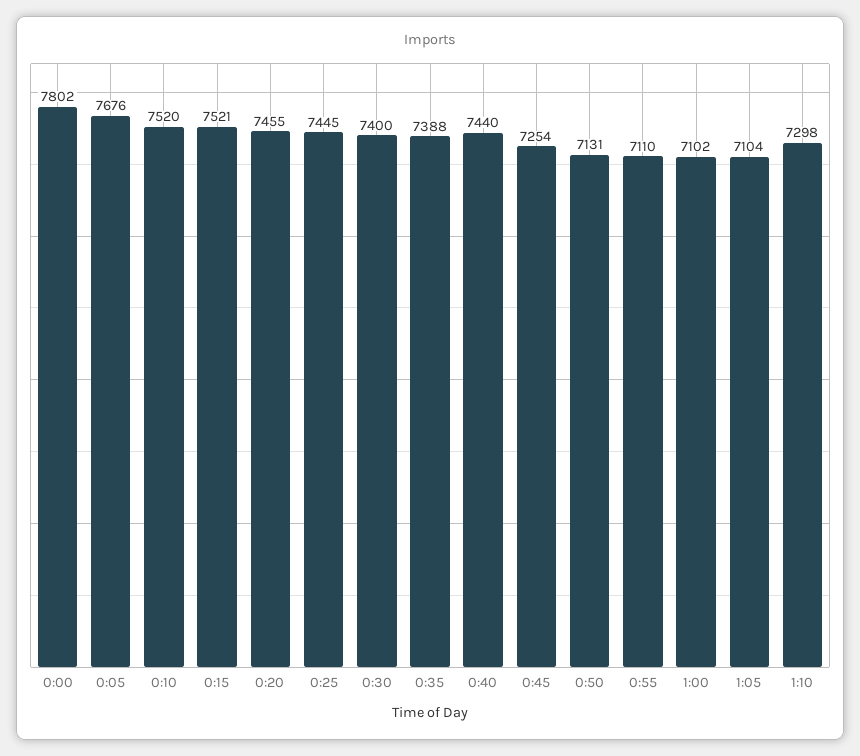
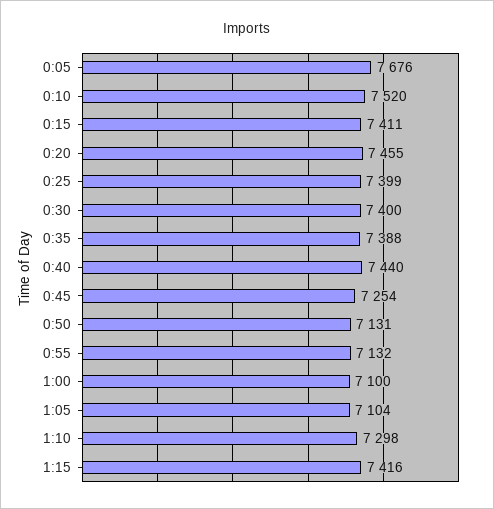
0:00: 7802 -> none
0:15: 7521 -> 7411
0:25: 7445 -> 7399
0:55: 7110 -> 7132
1:00: 7102 -> 7100
1:15: none -> 7416

